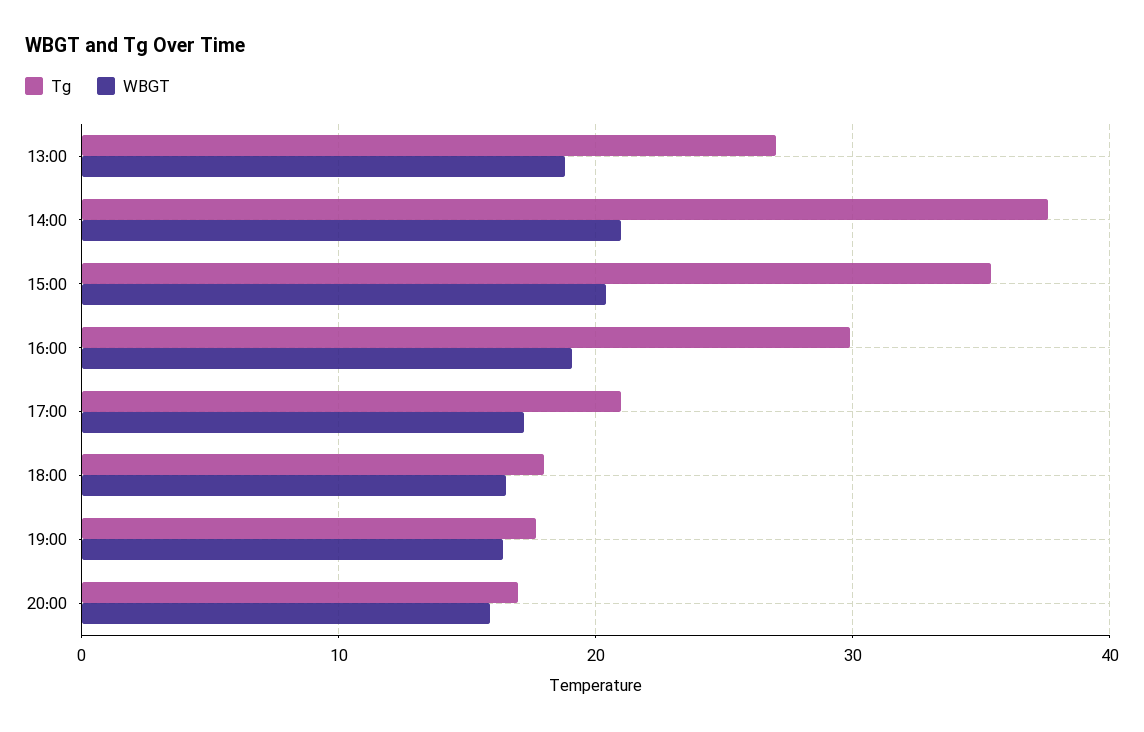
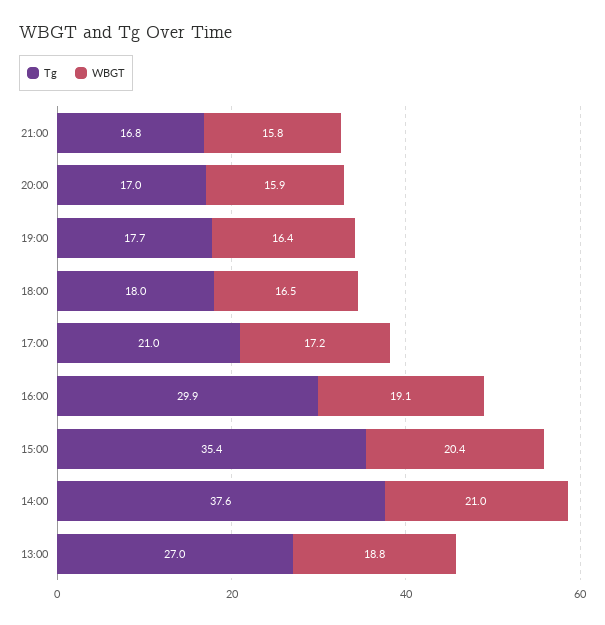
Tg, 21:00: none -> 16.8
WBGT, 21:00: none -> 15.8

